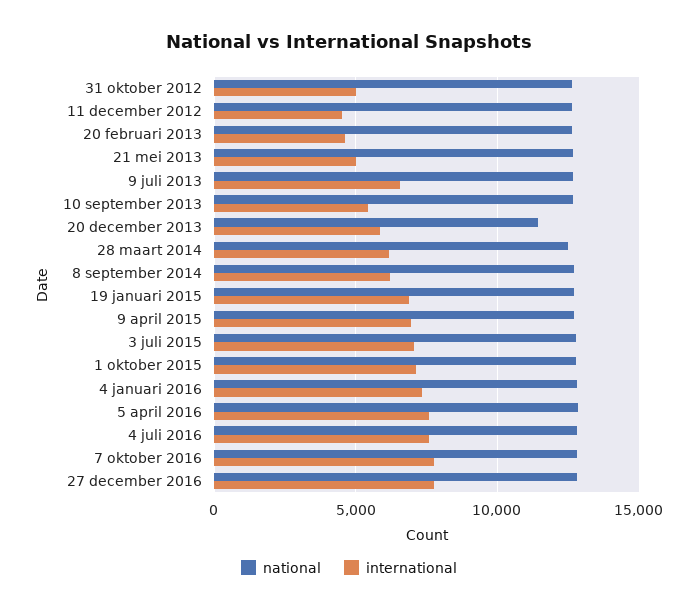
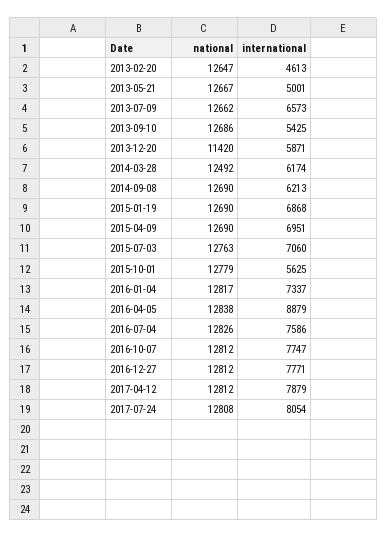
national, 31 oktober 2012: 12500 -> none
international, 31 oktober 2012: 5000 -> none
national, 11 december 2012: 12500 -> none
international, 11 december 2012: 4500 -> none
international, 1 oktober 2015: 7000 -> 5625
international, 5 april 2016: 7500 -> 8879
national, 2017-04-12: none -> 12812
international, 2017-04-12: none -> 7879
national, 2017-07-24: none -> 12808
international, 2017-07-24: none -> 8054

